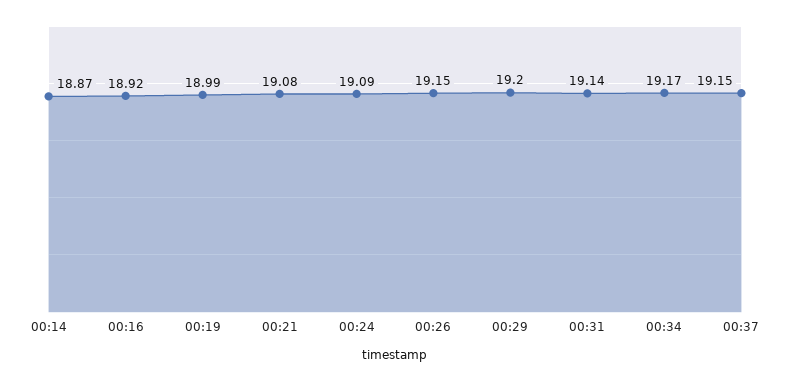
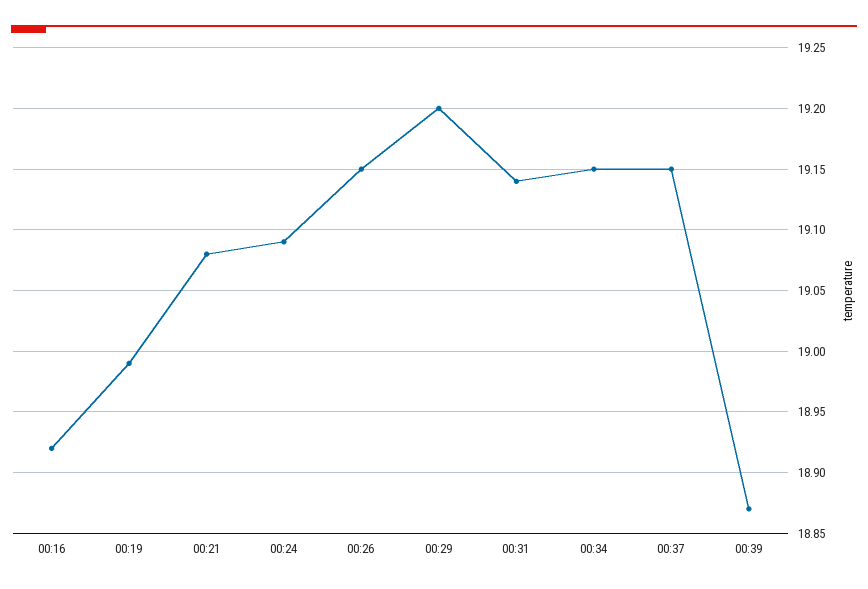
00:14: 18.87 -> none
00:34: 19.17 -> 19.15
00:39: none -> 18.87

